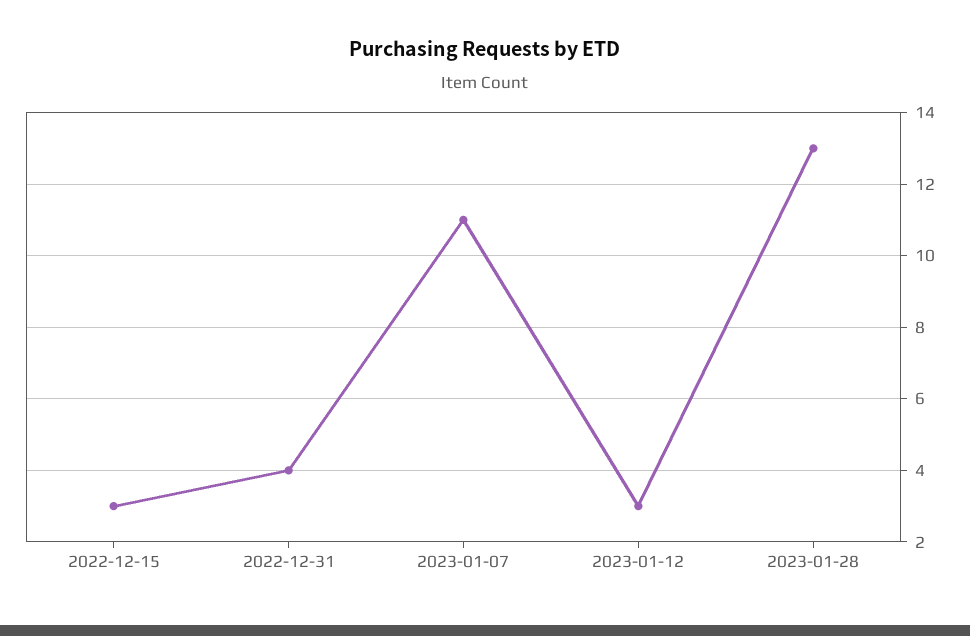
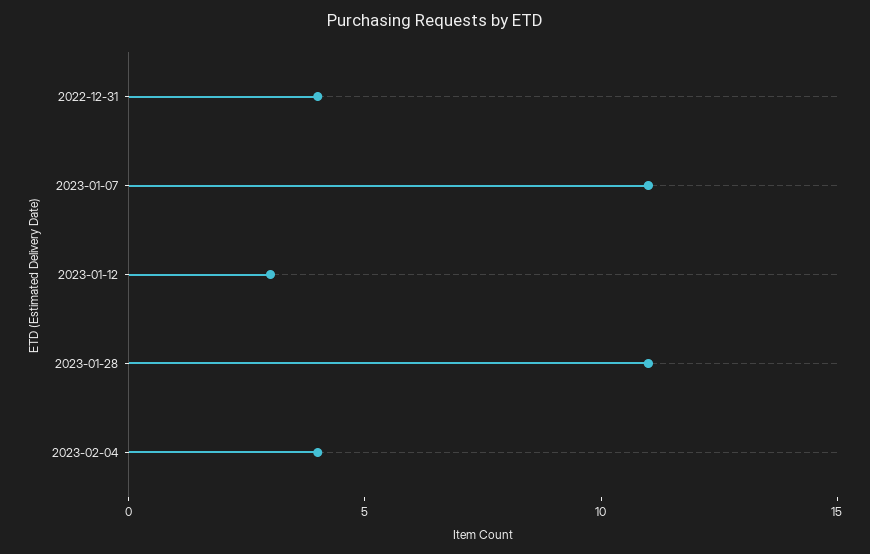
2022-12-15: 3 -> none
2023-01-28: 13 -> 11
2023-02-04: none -> 4

